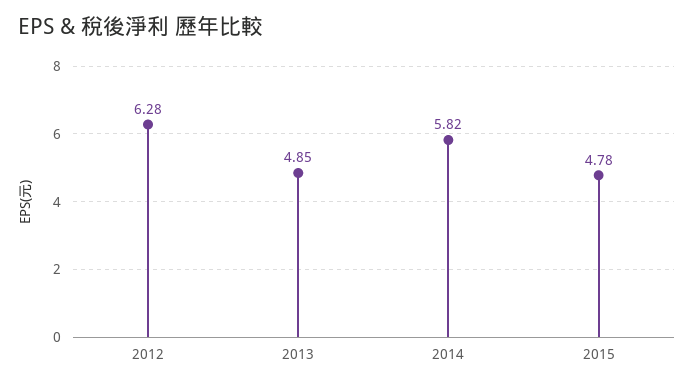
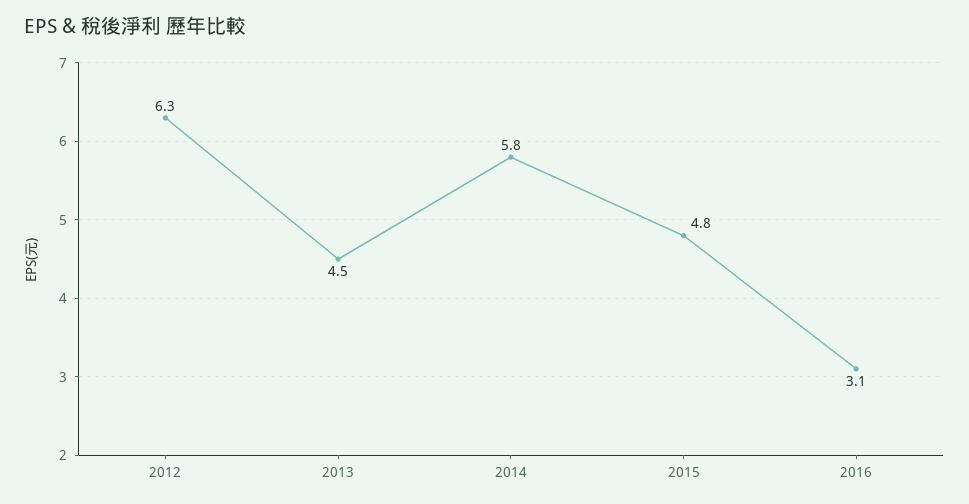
2013: 4.85 -> 4.5
2016: none -> 3.1

